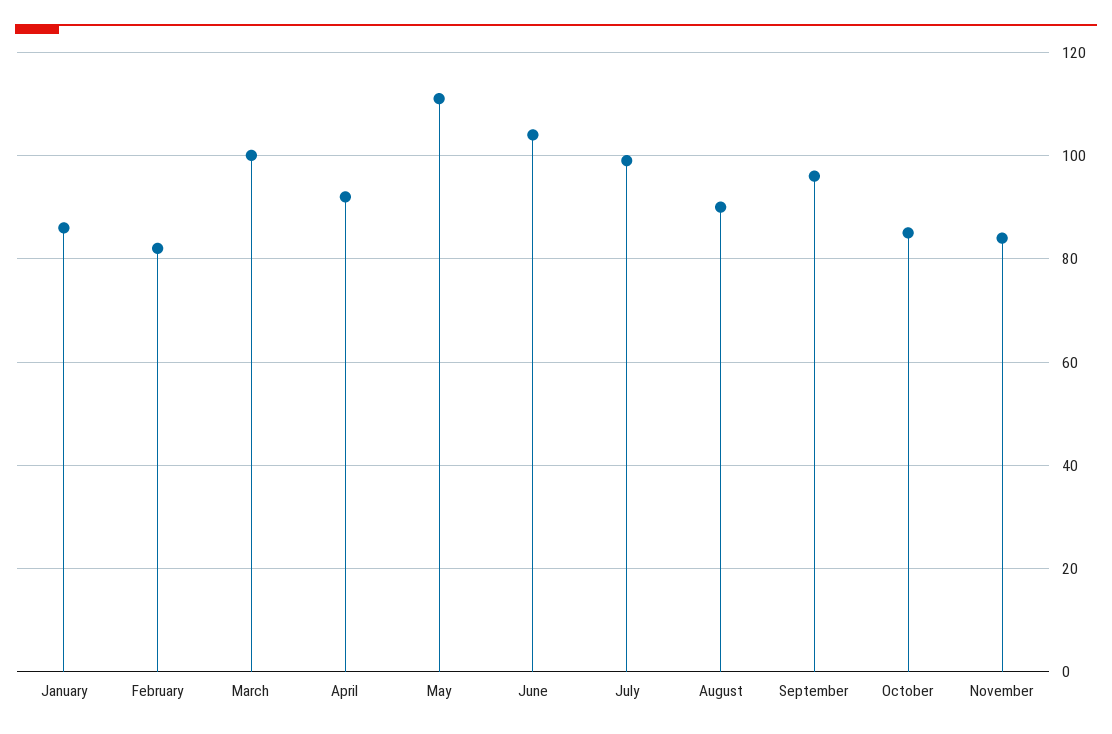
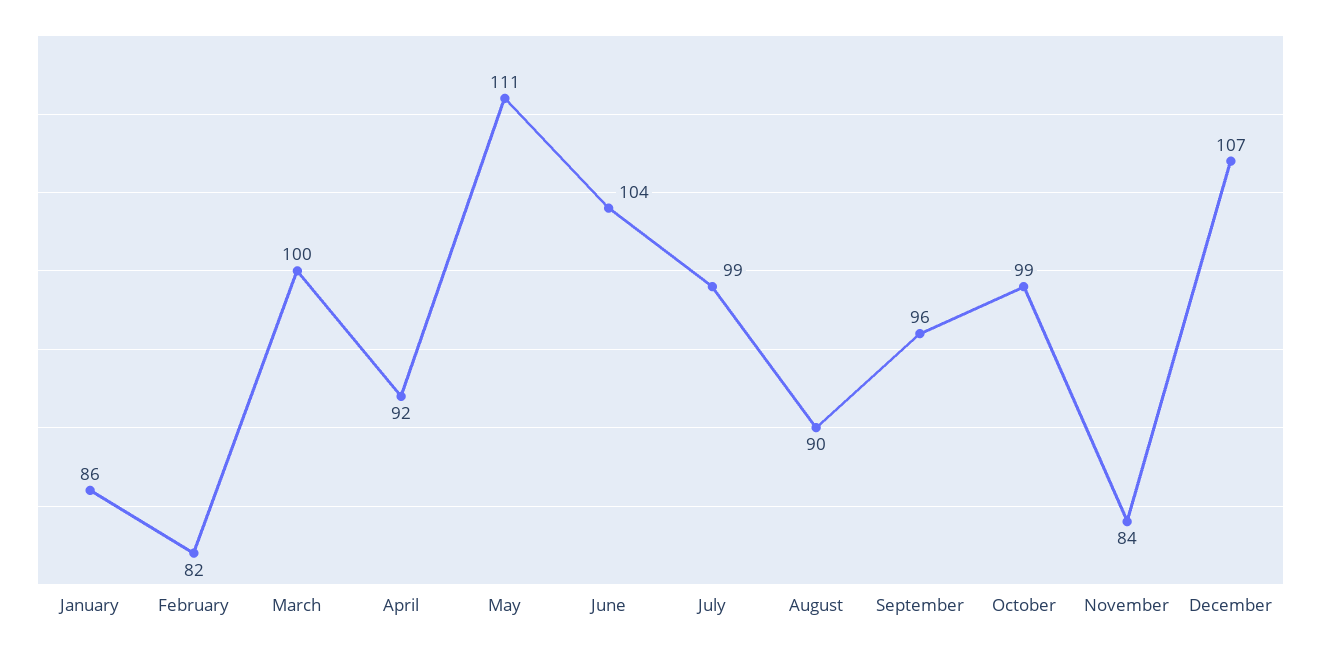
October: 85 -> 99
December: none -> 107

